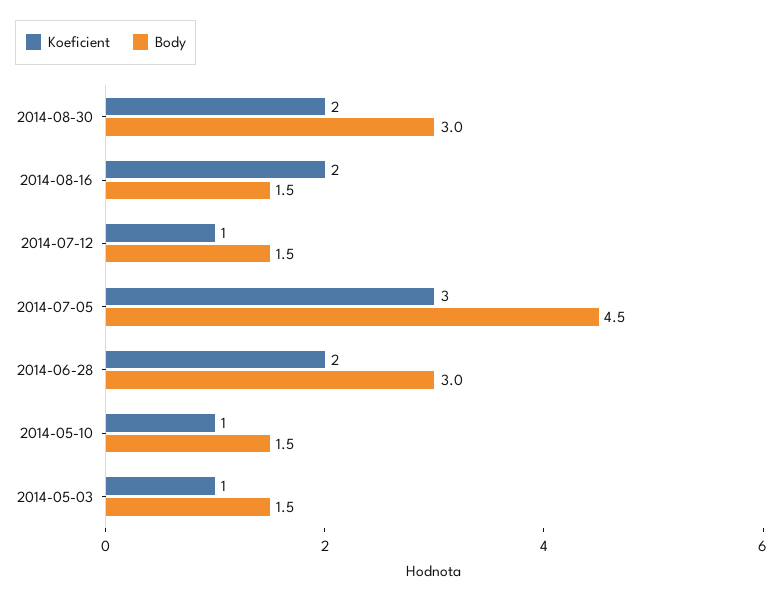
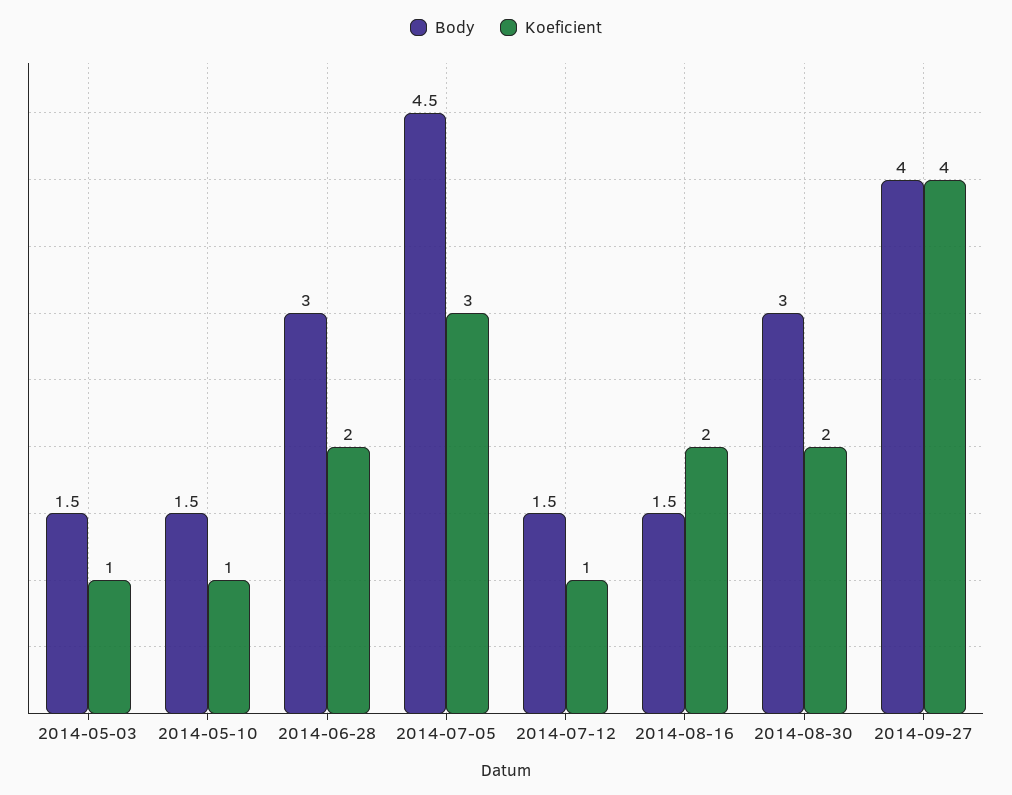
Body, 2014-09-27: none -> 4
Koeficient, 2014-09-27: none -> 4

